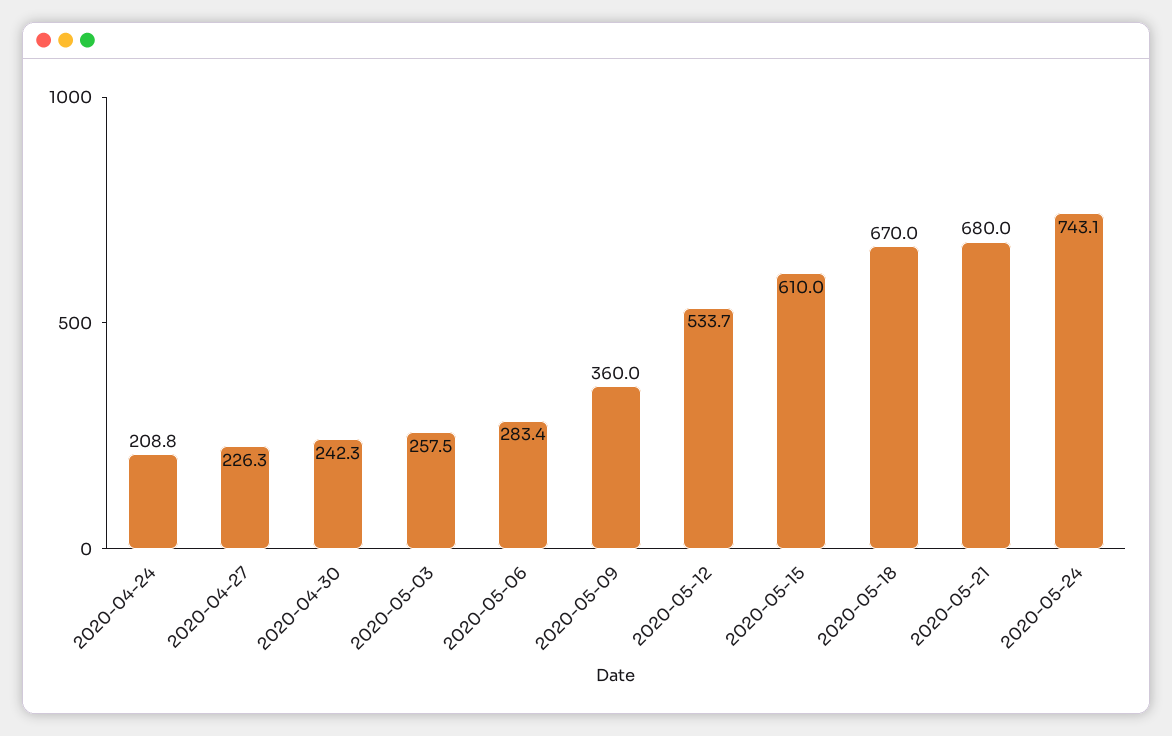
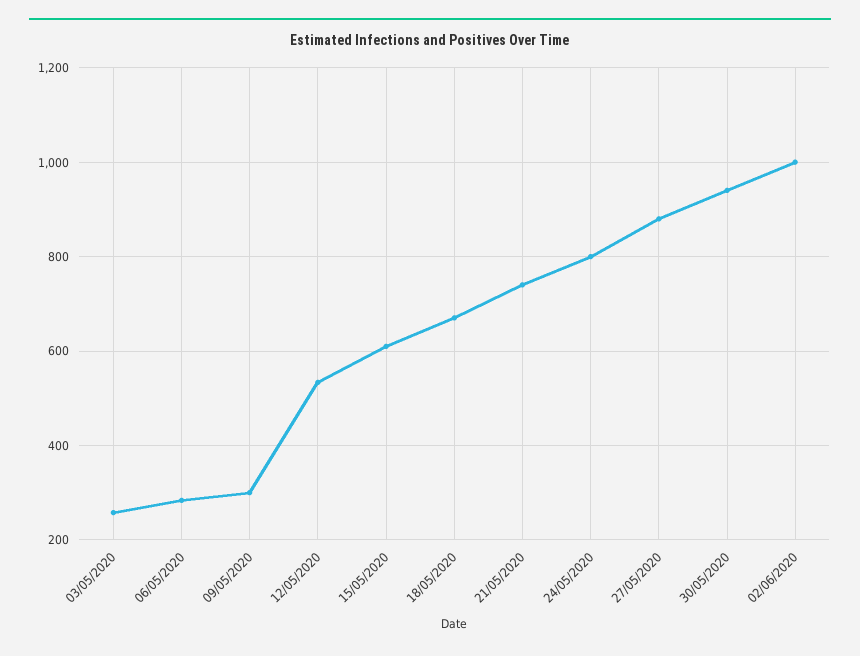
2020-04-24: 208.8 -> none
2020-04-27: 226.3 -> none
2020-04-30: 242.3 -> none
2020-05-09: 360 -> 300
2020-05-21: 680 -> 740
2020-05-24: 743.1 -> 800
27/05/2020: none -> 880
30/05/2020: none -> 940
02/06/2020: none -> 1000

